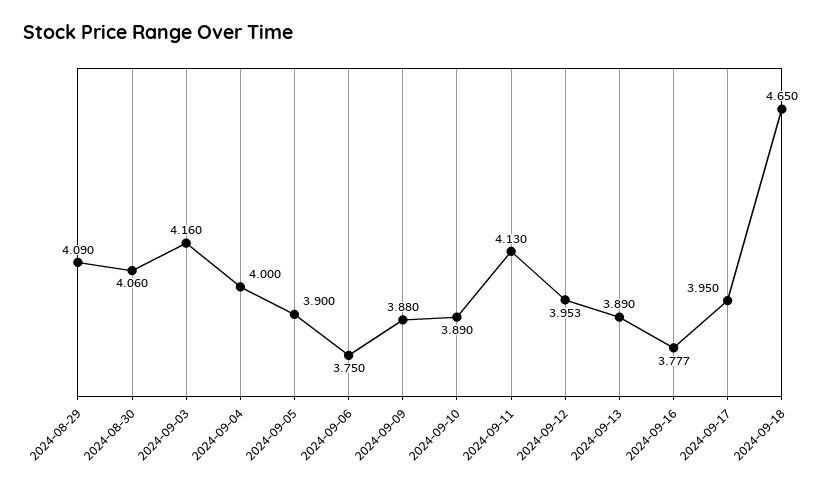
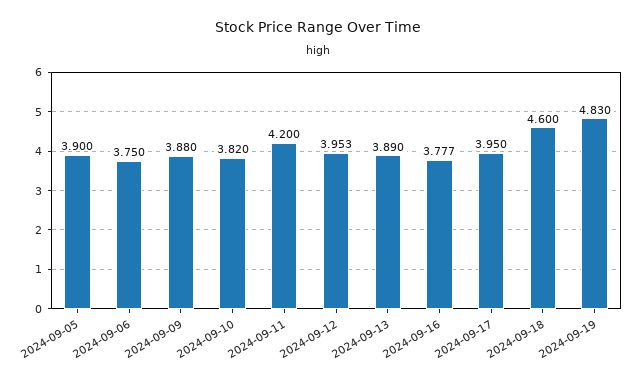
2024-08-29: 4.09 -> none
2024-08-30: 4.06 -> none
2024-09-03: 4.16 -> none
2024-09-04: 4 -> none
2024-09-10: 3.89 -> 3.82
2024-09-11: 4.13 -> 4.2
2024-09-18: 4.65 -> 4.6
2024-09-19: none -> 4.83

